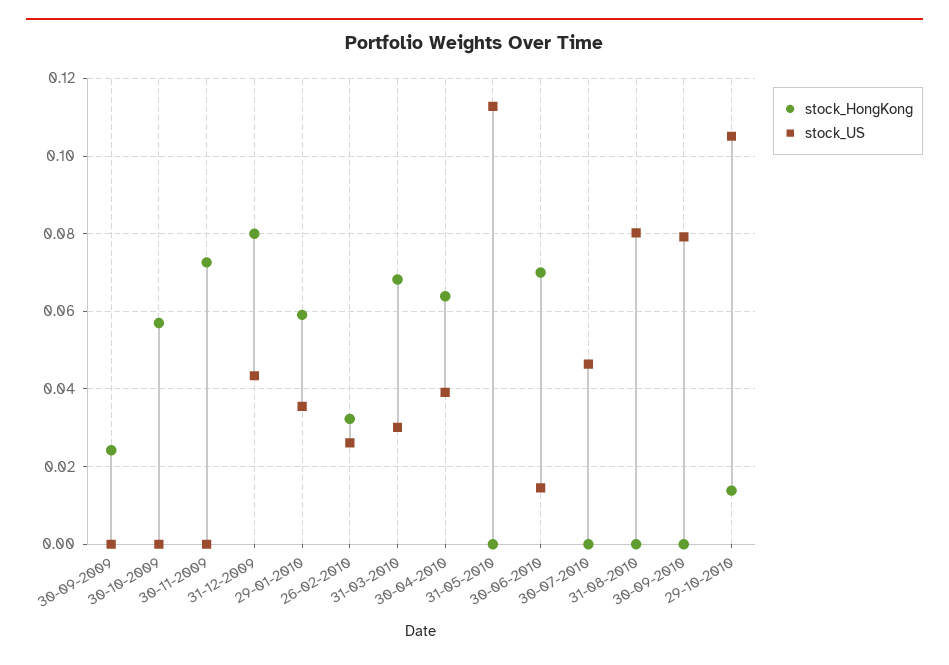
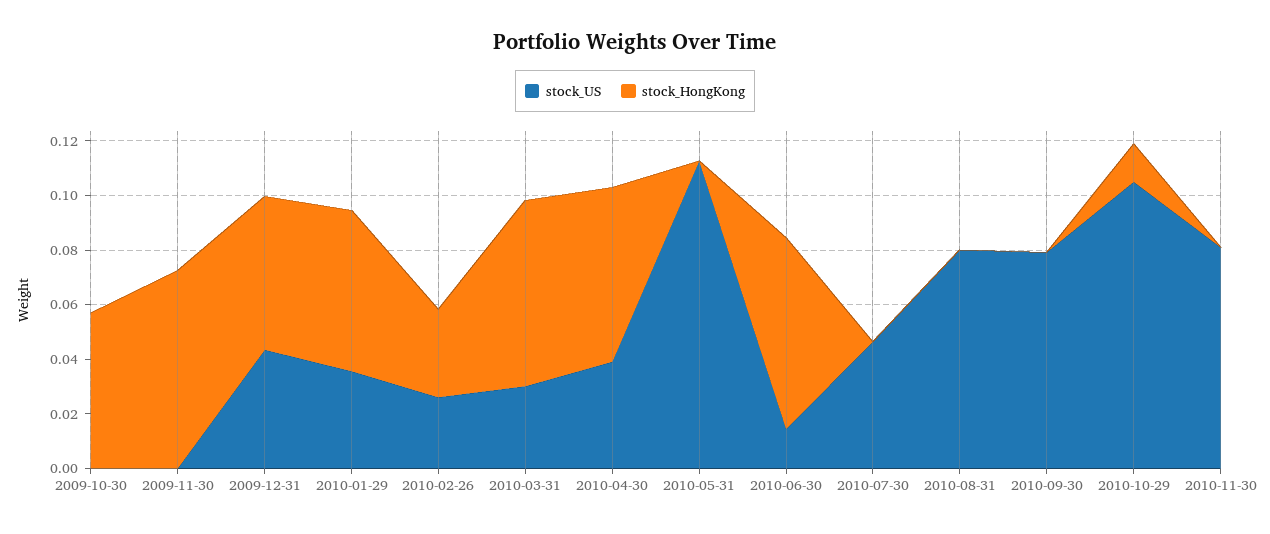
stock_HongKong, 30-09-2009: 0.024 -> none
stock_US, 30-09-2009: 0 -> none
stock_HongKong, 31-12-2009: 0.08 -> 0.055
stock_US, 2010-11-30: none -> 0.08
stock_HongKong, 2010-11-30: none -> 0

